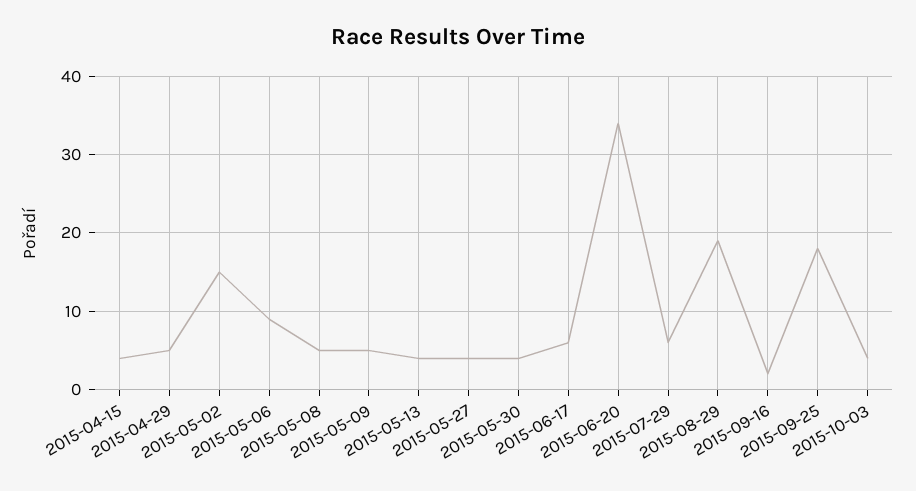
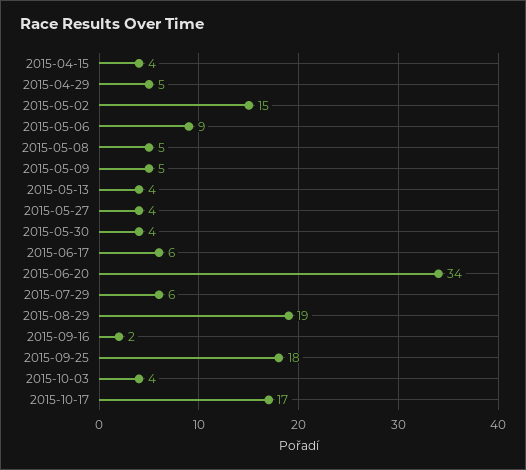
2015-10-17: none -> 17

